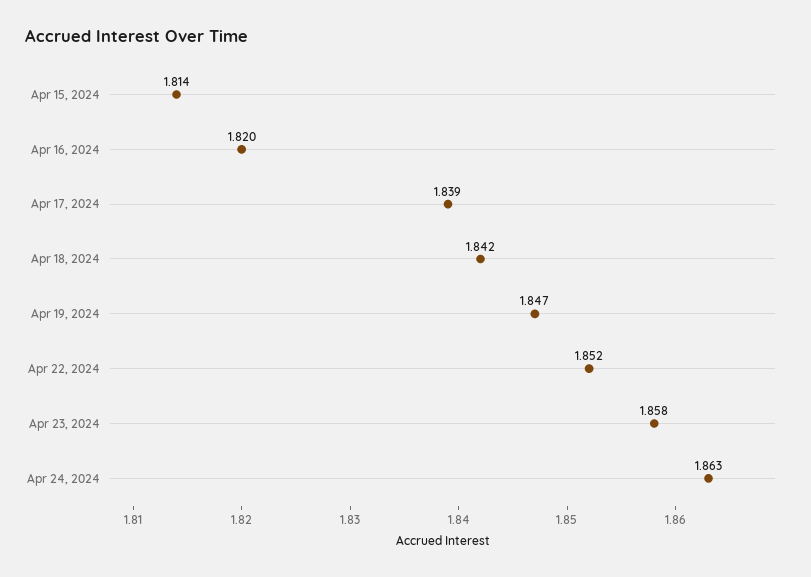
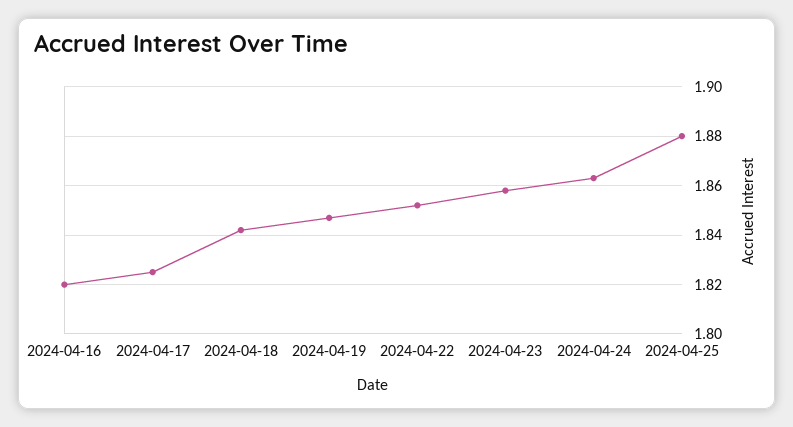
Apr 15, 2024: 1.814 -> none
Apr 17, 2024: 1.839 -> 1.825
2024-04-25: none -> 1.88

